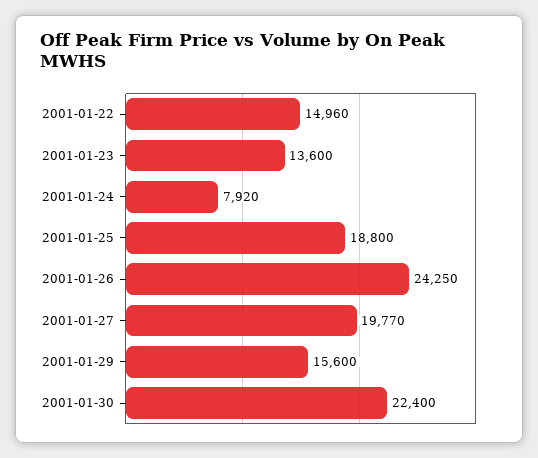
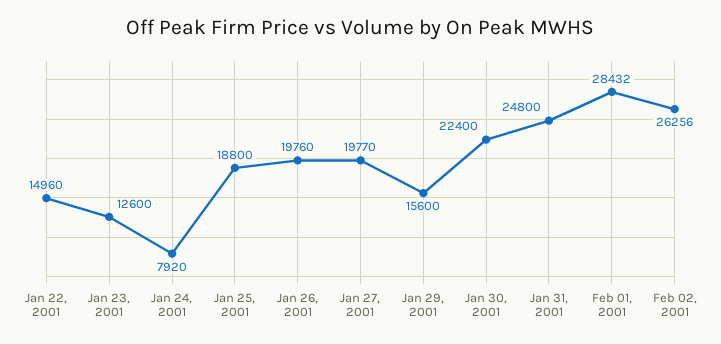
2001-01-23: 13600 -> 12600
2001-01-26: 24250 -> 19760
Jan 31, 2001: none -> 24800
Feb 01, 2001: none -> 28432
Feb 02, 2001: none -> 26256

